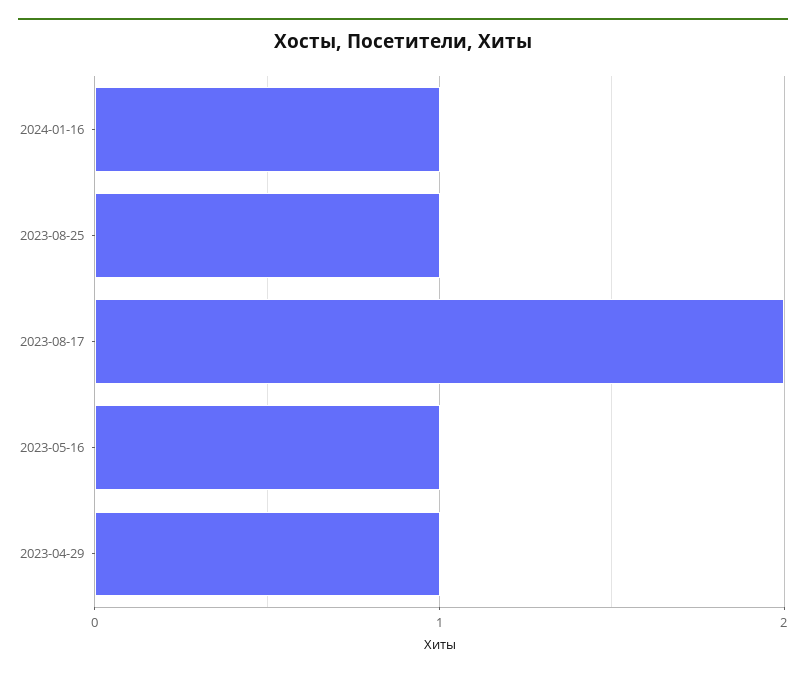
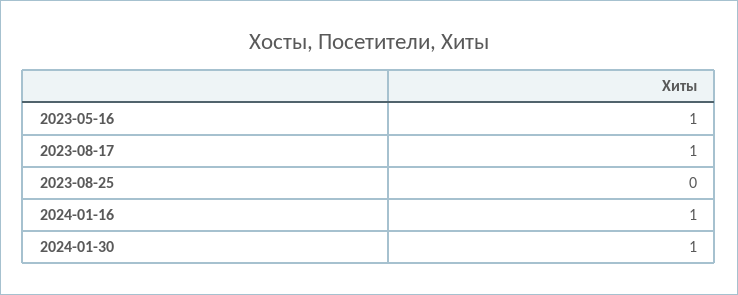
2023-08-25: 1 -> 0
2023-08-17: 2 -> 1
2023-04-29: 1 -> none
2024-01-30: none -> 1

